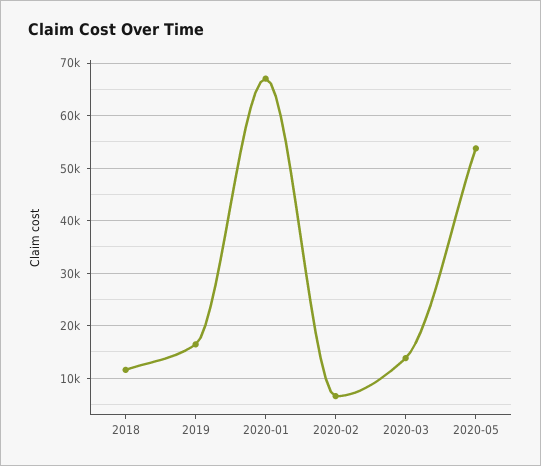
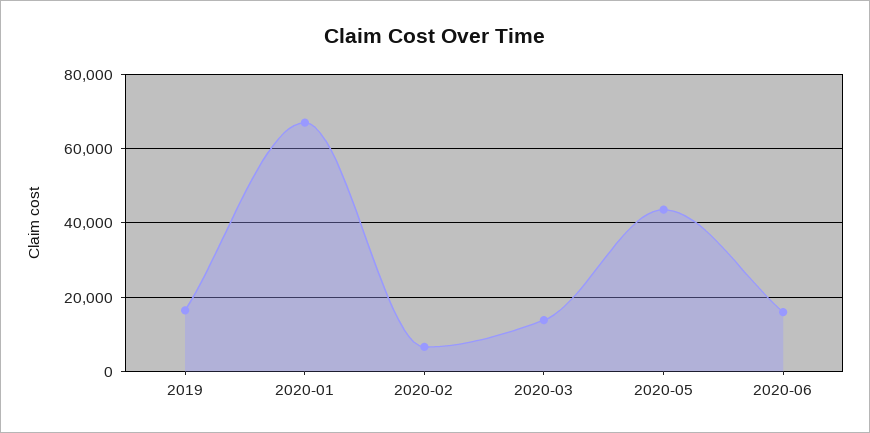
2018: 12000 -> none
2020-05: 54000 -> 44000
2020-06: none -> 16000

